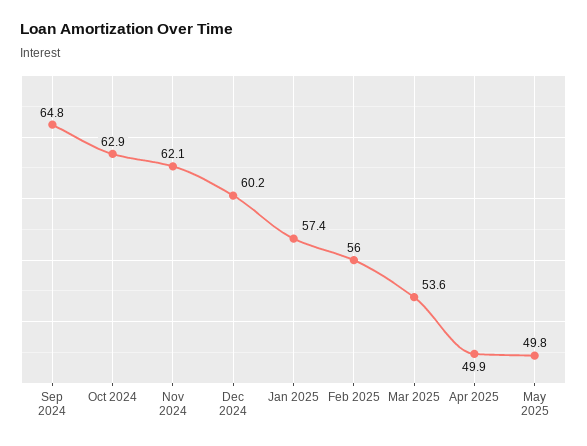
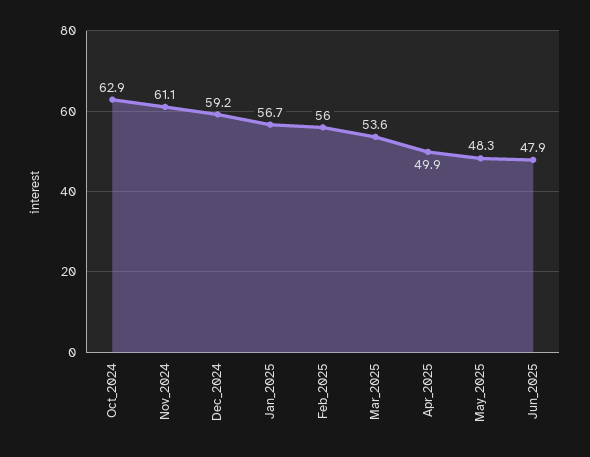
Sep 2024: 64.8 -> none
Nov 2024: 62.1 -> 61.1
Dec 2024: 60.2 -> 59.2
Jan 2025: 57.4 -> 56.7
May 2025: 49.8 -> 48.3
Jun_2025: none -> 47.9

